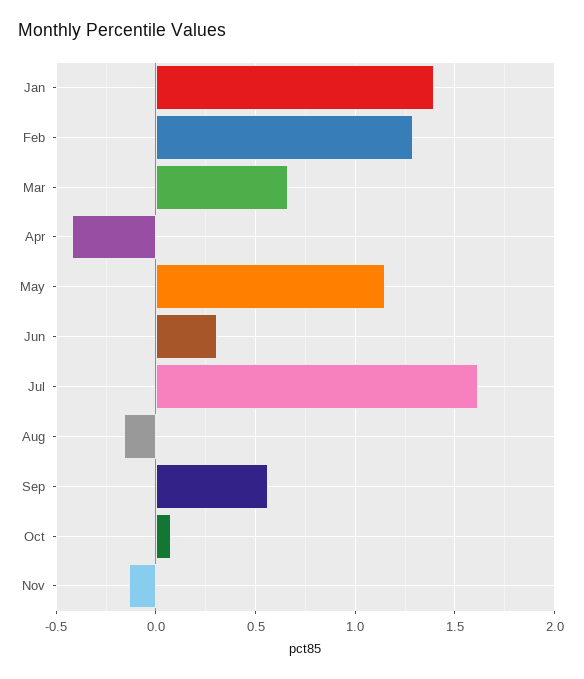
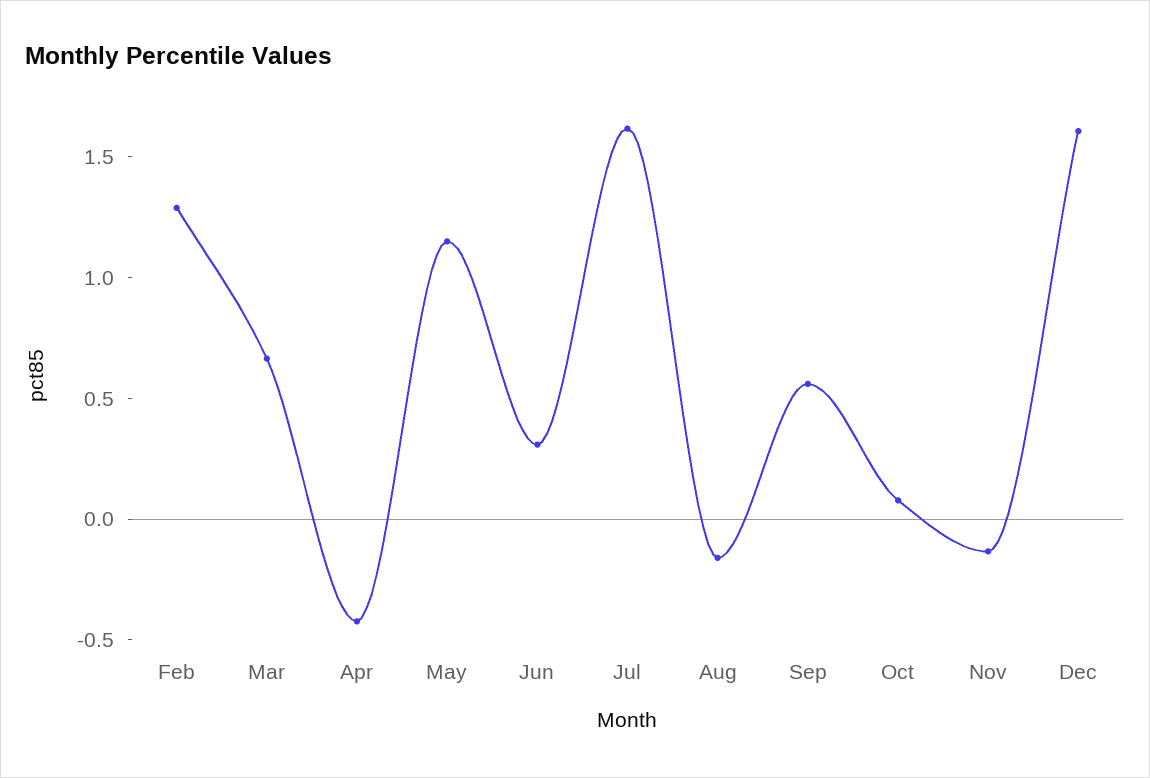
Jan: 1.4 -> none
Dec: none -> 1.6

